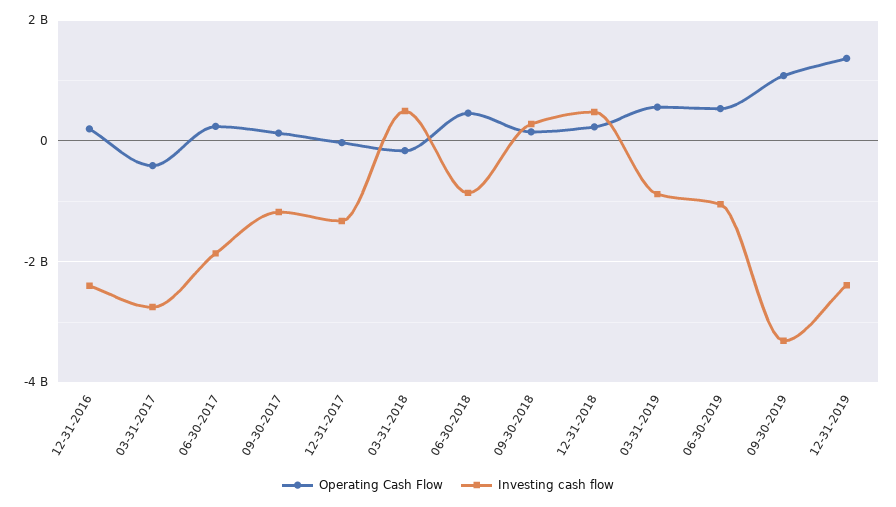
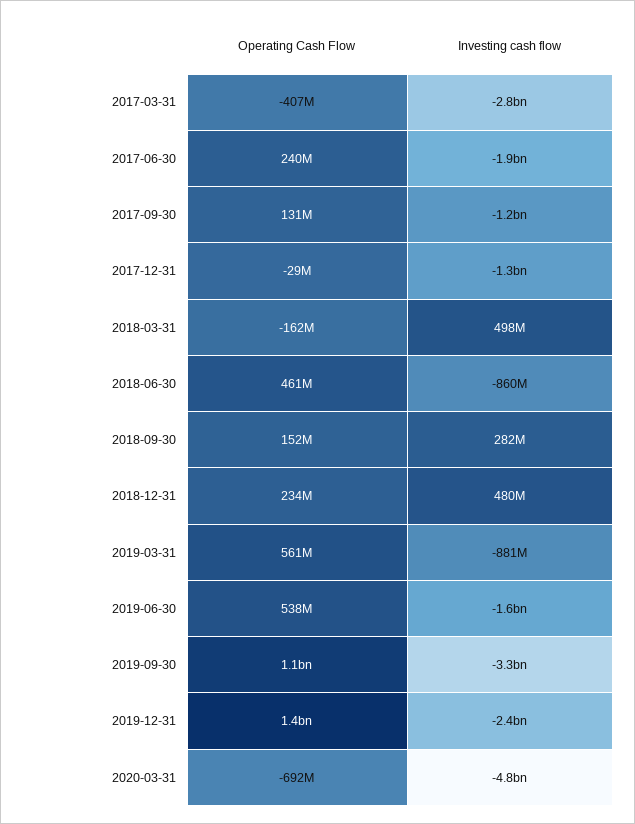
Operating Cash Flow, 12-31-2016: 200000000 -> none
Investing cash flow, 12-31-2016: -2400000000 -> none
Investing cash flow, 06-30-2019: -1000000000 -> -1600000000
Operating Cash Flow, 2020-03-31: none -> -692000000
Investing cash flow, 2020-03-31: none -> -4800000000

